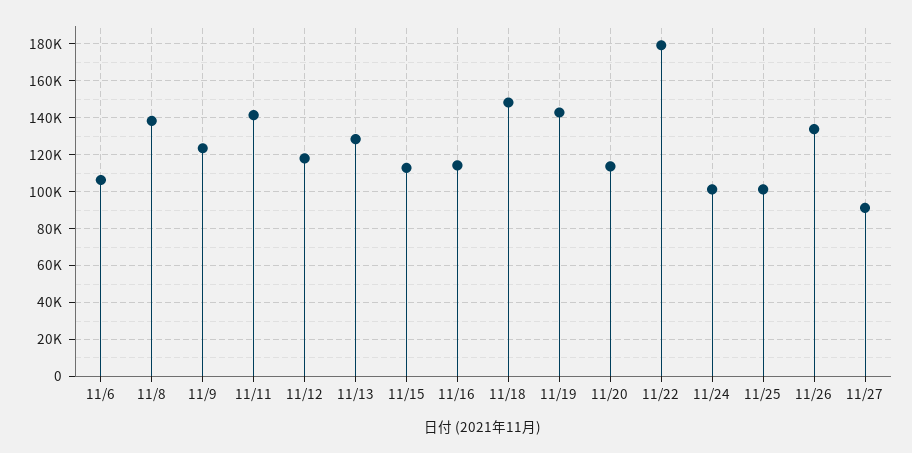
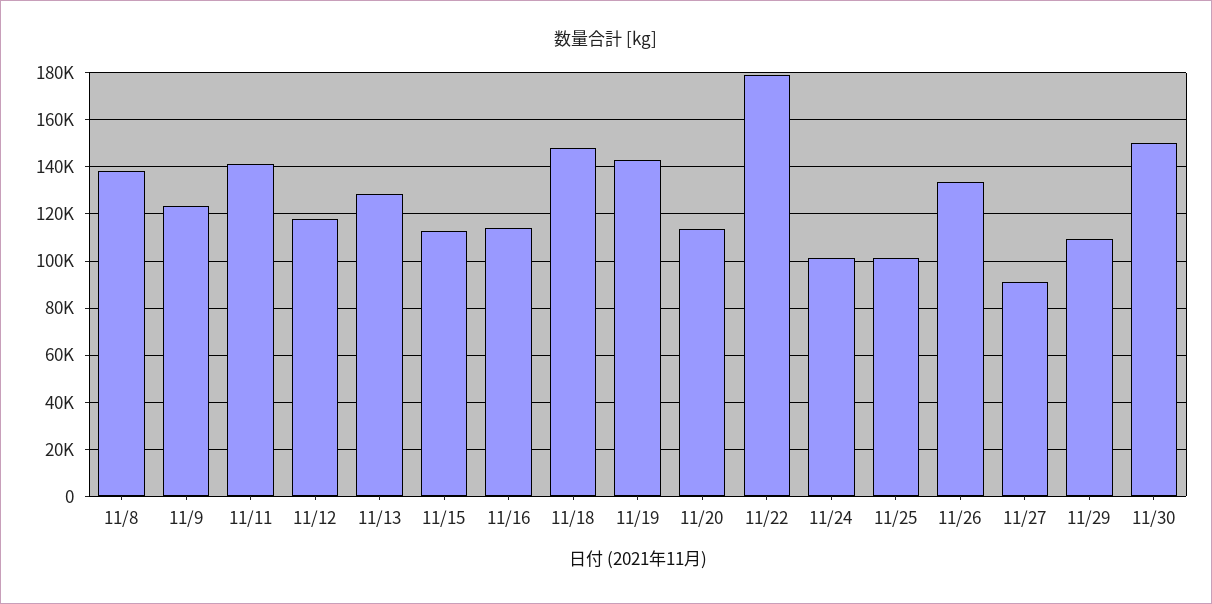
11/6: 105000 -> none
11/29: none -> 110000
11/30: none -> 150000

